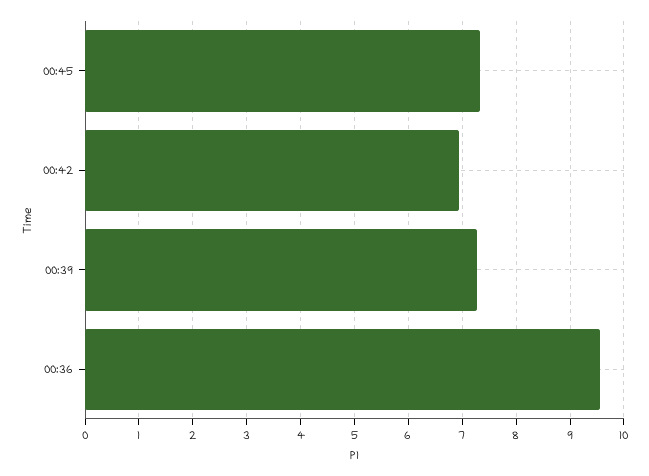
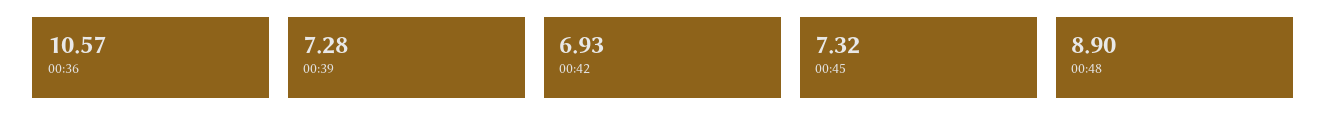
00:36: 9.6 -> 10.57
00:48: none -> 8.9

